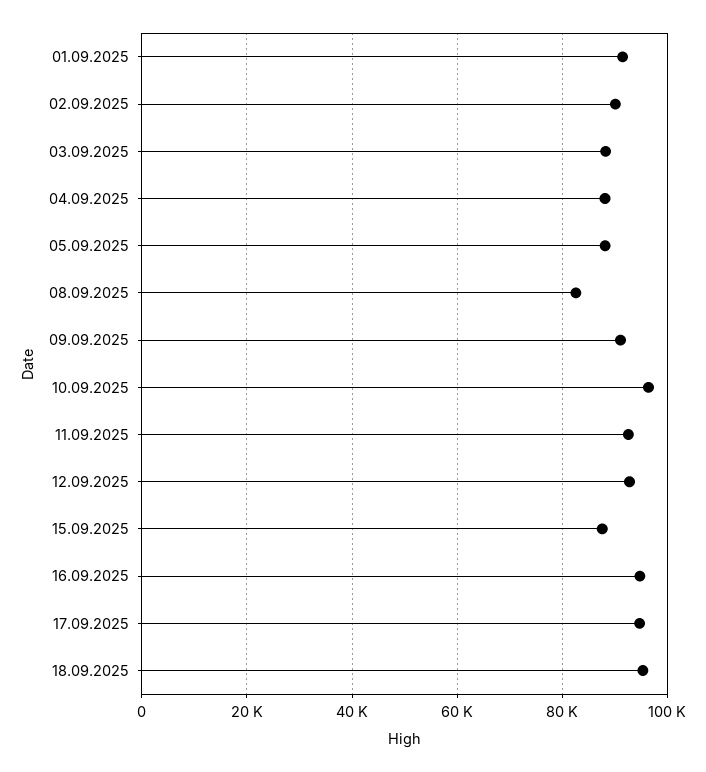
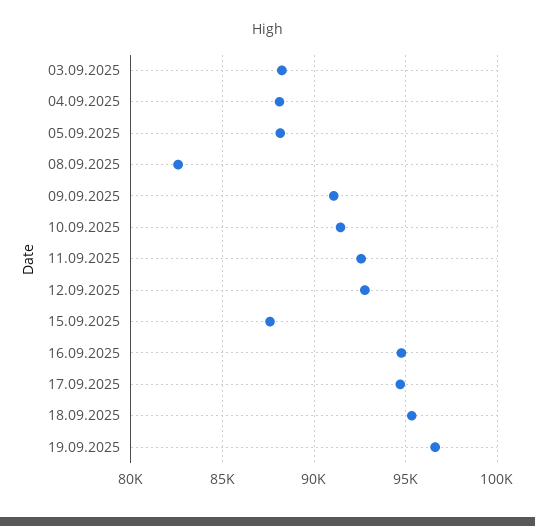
01.09.2025: 92000 -> none
02.09.2025: 90000 -> none
10.09.2025: 96000 -> 91500
19.09.2025: none -> 96500

